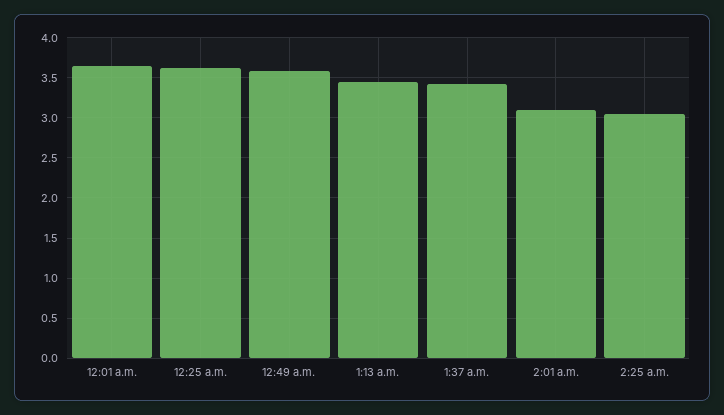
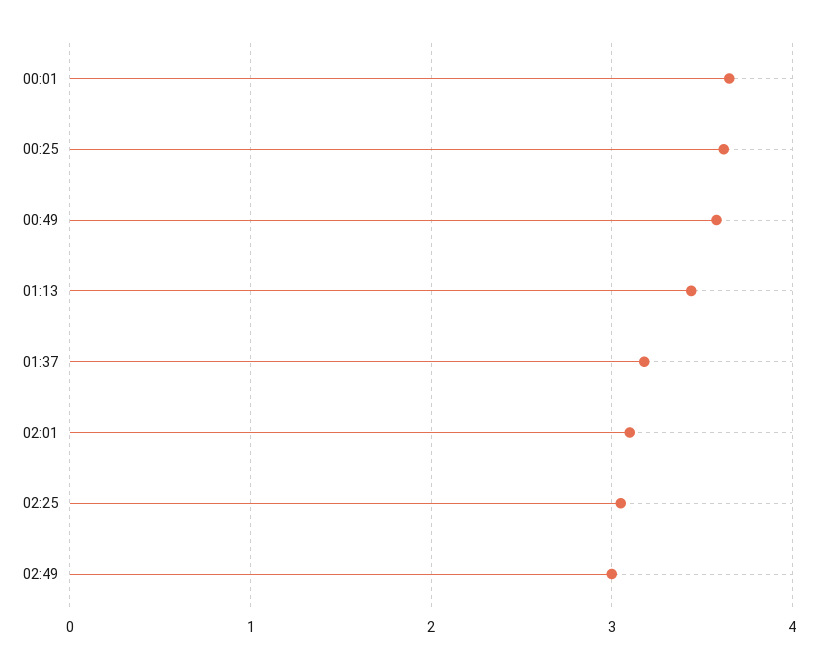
1:37 a.m.: 3.4 -> 3.2
02:49: none -> 3

